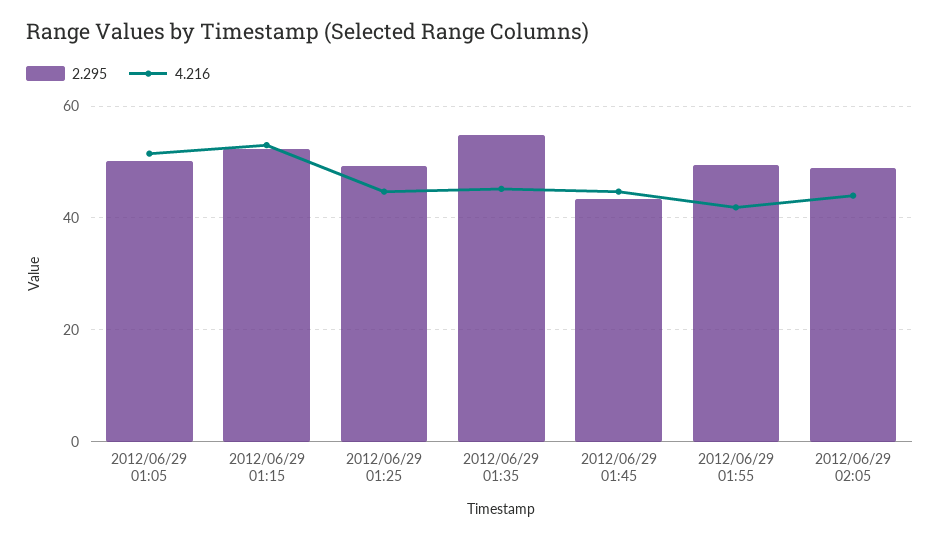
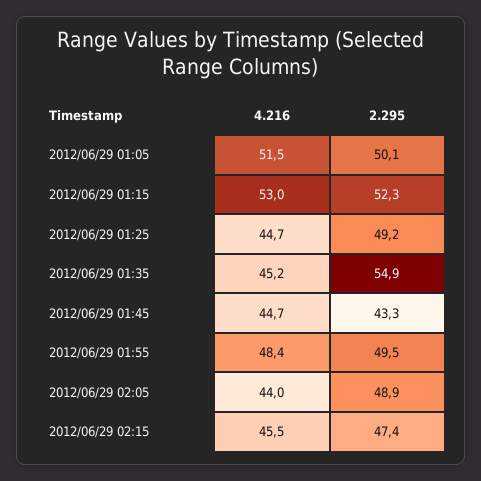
4.216, 2012/06/29 01:55: 42 -> 48.4
4.216, 2012/06/29 02:15: none -> 45.5
2.295, 2012/06/29 02:15: none -> 47.4

